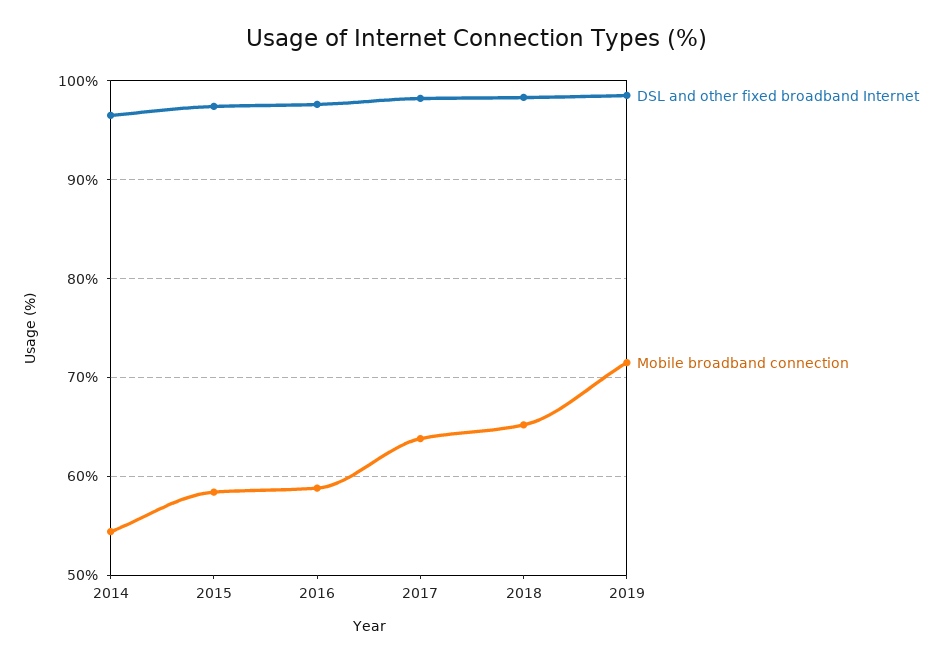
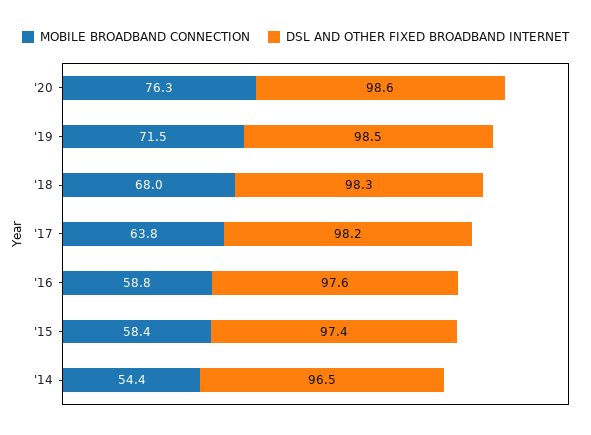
Mobile broadband connection, 2018: 65 -> 68
Mobile broadband connection, '20: none -> 76.3
DSL and other fixed broadband Internet, '20: none -> 98.6

